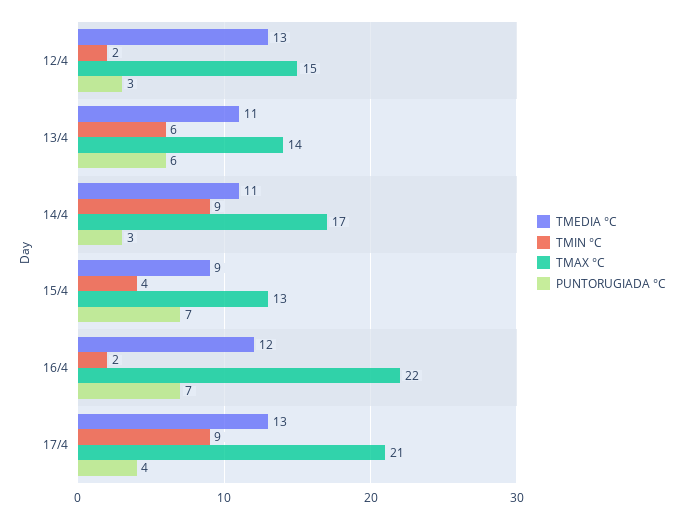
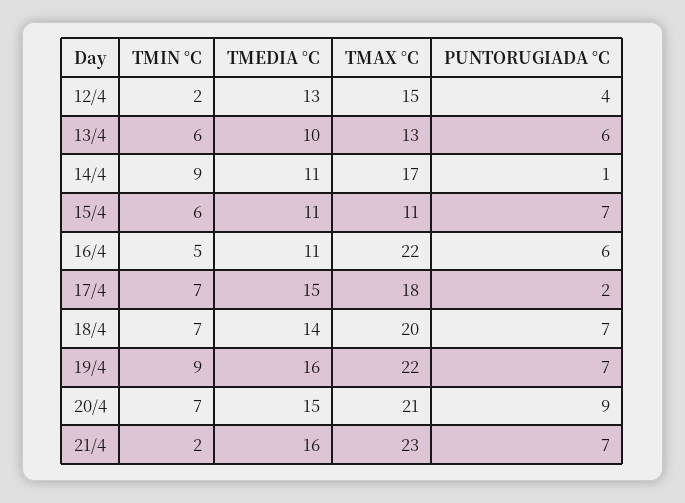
PUNTORUGIADA °C, 12/4: 3 -> 4
TMEDIA °C, 13/4: 11 -> 10
TMAX °C, 13/4: 14 -> 13
PUNTORUGIADA °C, 14/4: 3 -> 1
TMEDIA °C, 15/4: 9 -> 11
TMIN °C, 15/4: 4 -> 6
TMAX °C, 15/4: 13 -> 11
TMEDIA °C, 16/4: 12 -> 11
TMIN °C, 16/4: 2 -> 5
PUNTORUGIADA °C, 16/4: 7 -> 6
TMEDIA °C, 17/4: 13 -> 15
TMIN °C, 17/4: 9 -> 7
TMAX °C, 17/4: 21 -> 18
PUNTORUGIADA °C, 17/4: 4 -> 2
TMIN °C, 18/4: none -> 7
TMEDIA °C, 18/4: none -> 14
TMAX °C, 18/4: none -> 20
PUNTORUGIADA °C, 18/4: none -> 7
TMIN °C, 19/4: none -> 9
TMEDIA °C, 19/4: none -> 16
TMAX °C, 19/4: none -> 22
PUNTORUGIADA °C, 19/4: none -> 7
TMIN °C, 20/4: none -> 7
TMEDIA °C, 20/4: none -> 15
TMAX °C, 20/4: none -> 21
PUNTORUGIADA °C, 20/4: none -> 9
TMIN °C, 21/4: none -> 2
TMEDIA °C, 21/4: none -> 16
TMAX °C, 21/4: none -> 23
PUNTORUGIADA °C, 21/4: none -> 7

